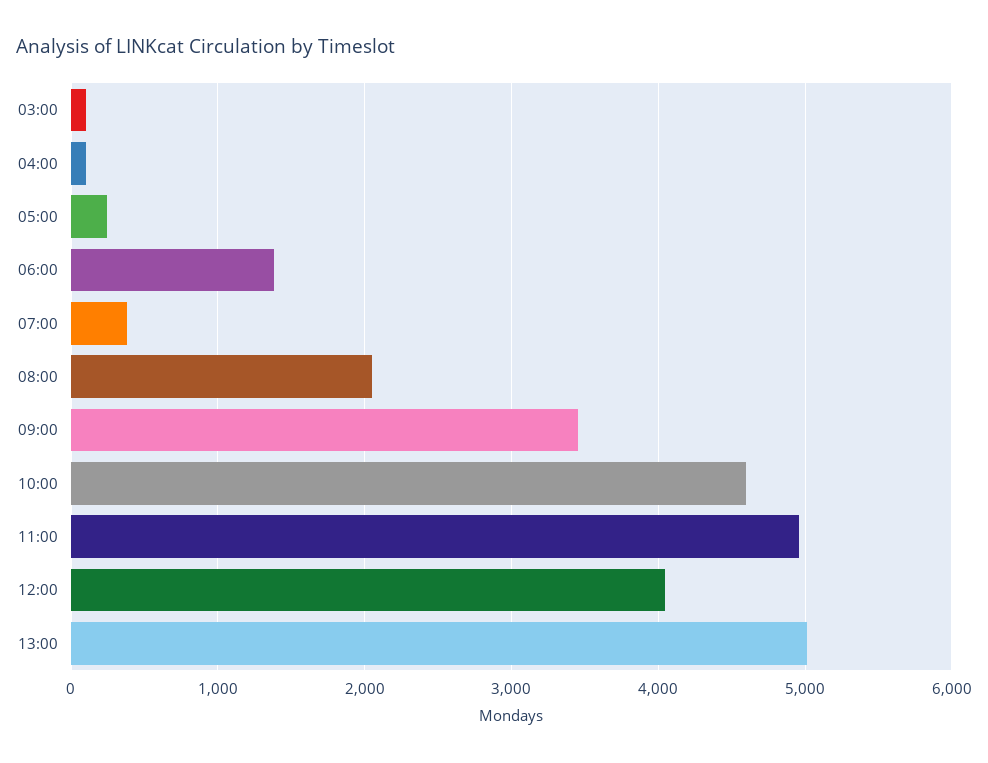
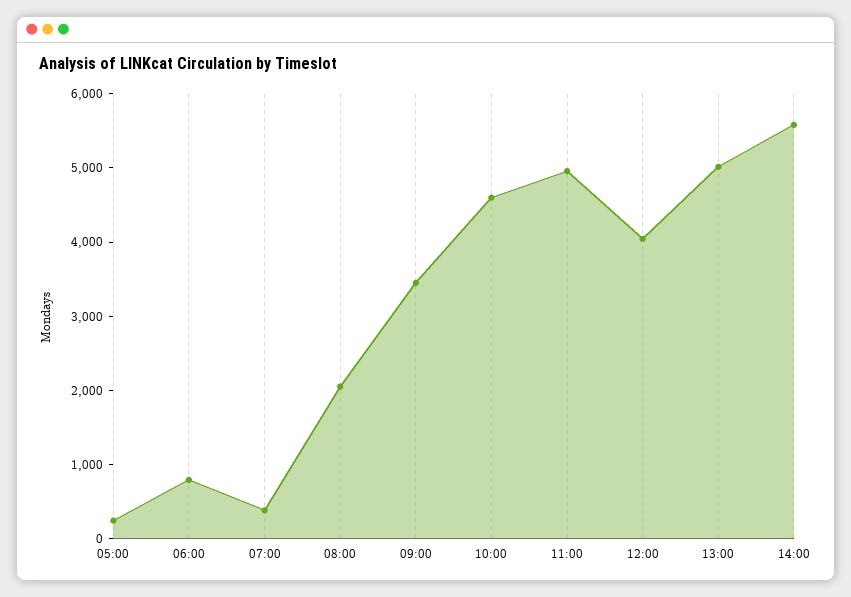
03:00: 100 -> none
04:00: 100 -> none
06:00: 1400 -> 800
14:00: none -> 5600

